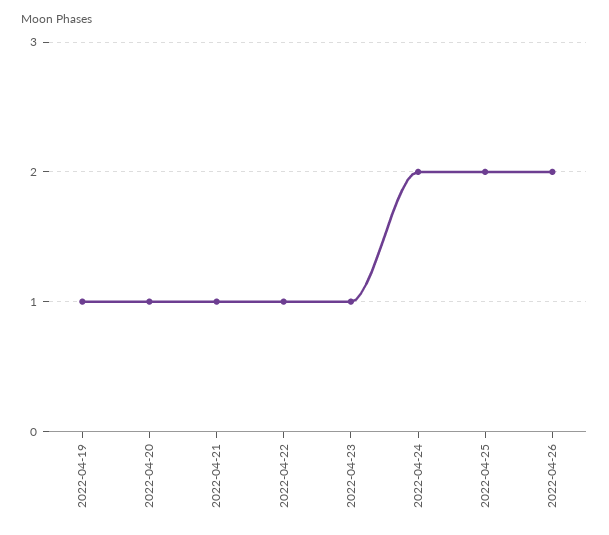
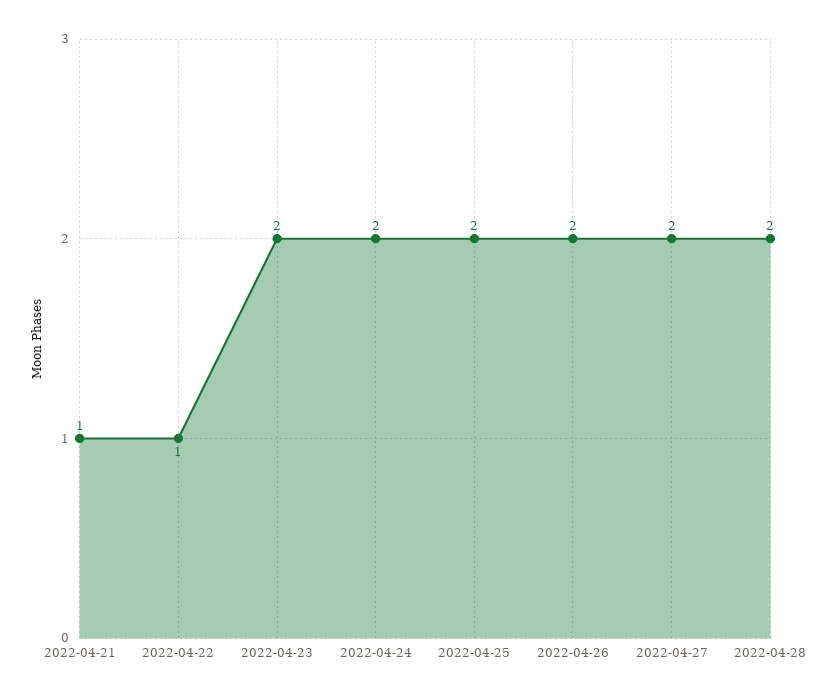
2022-04-19: 1 -> none
2022-04-20: 1 -> none
2022-04-23: 1 -> 2
2022-04-27: none -> 2
2022-04-28: none -> 2

